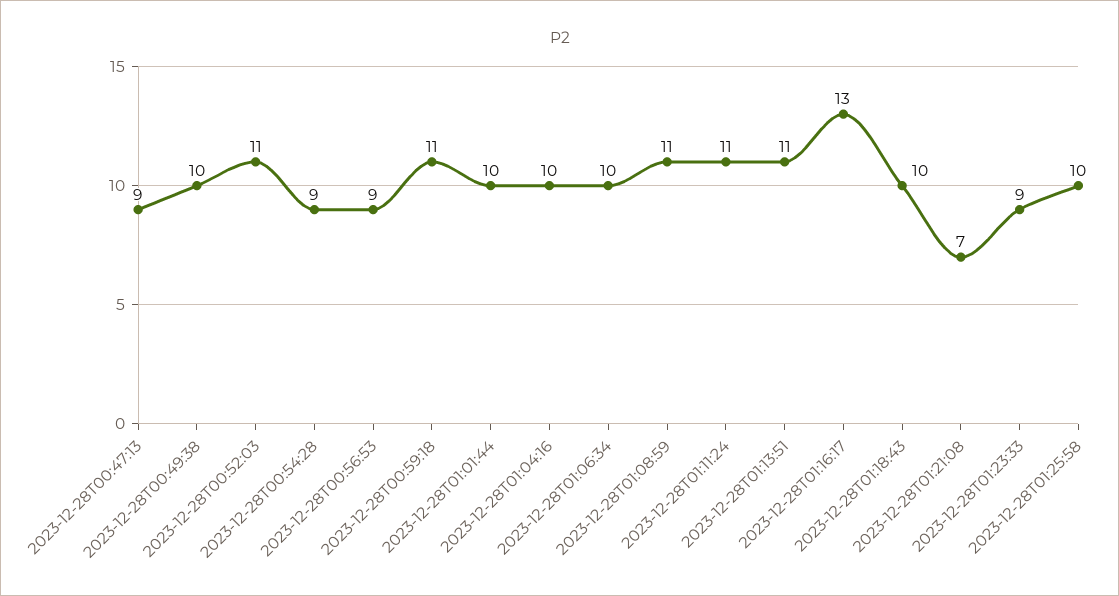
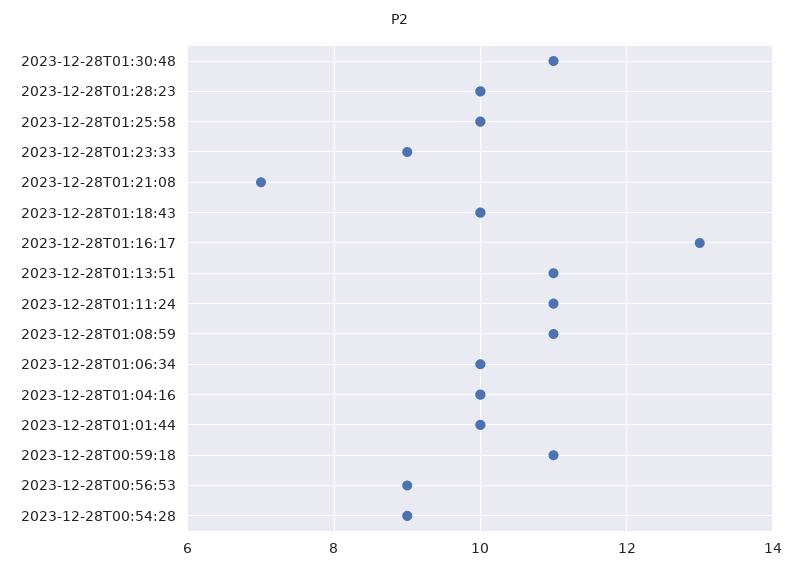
2023-12-28T00:47:13: 9 -> none
2023-12-28T00:49:38: 10 -> none
2023-12-28T00:52:03: 11 -> none
2023-12-28T01:30:48: none -> 11
2023-12-28T01:28:23: none -> 10

